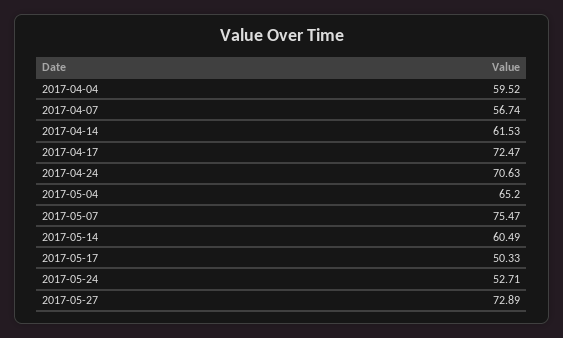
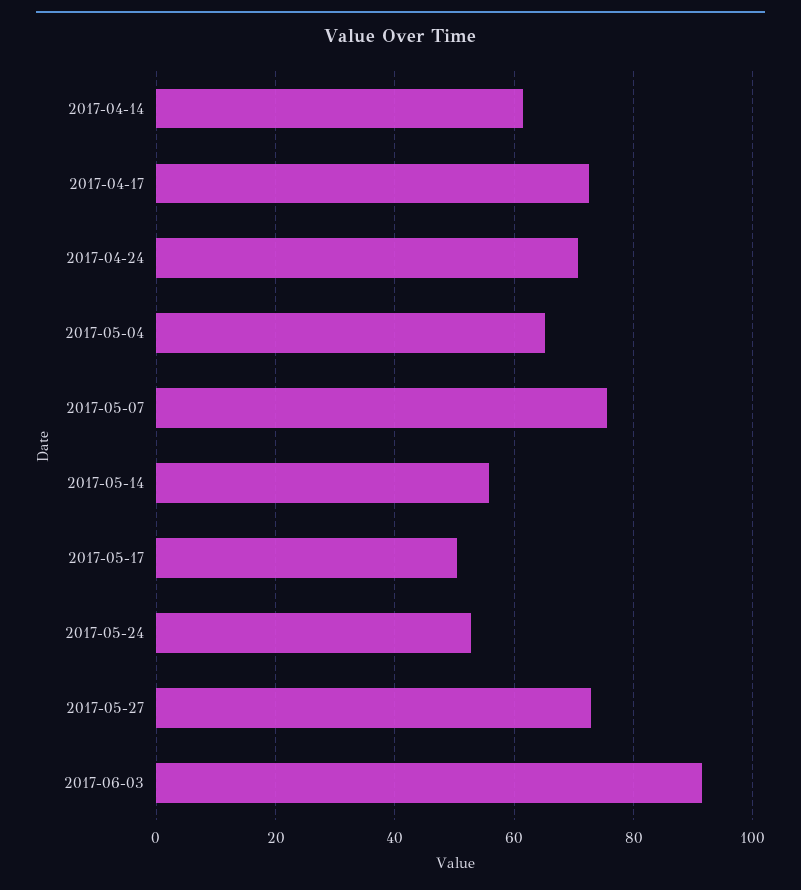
2017-04-04: 59.52 -> none
2017-04-07: 56.74 -> none
2017-05-14: 60.49 -> 56
2017-06-03: none -> 92

